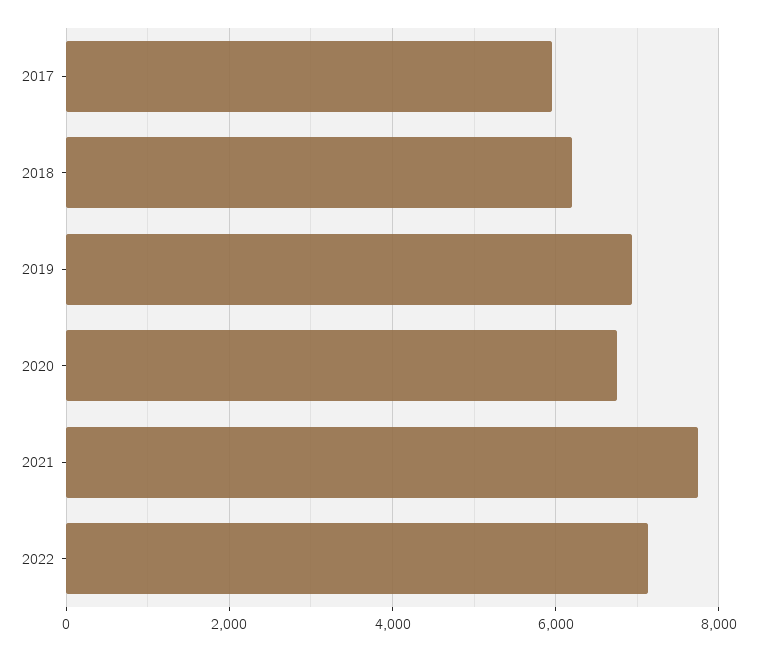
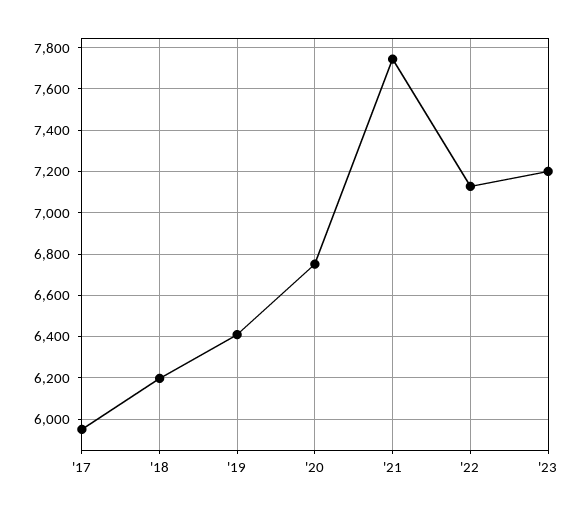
2019: 7000 -> 6400
'23: none -> 7200

